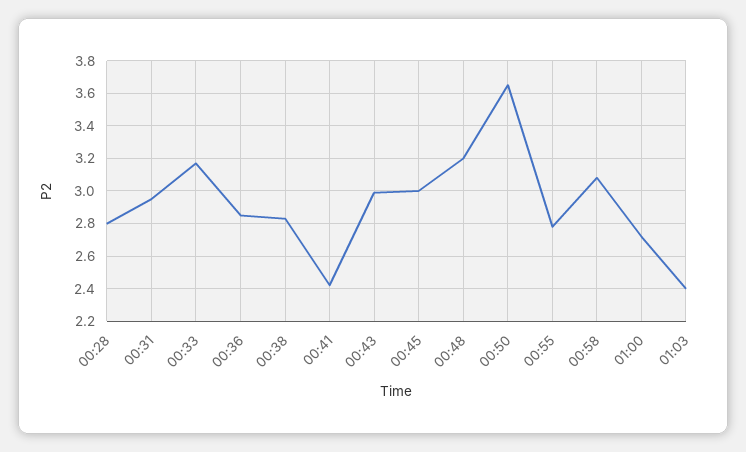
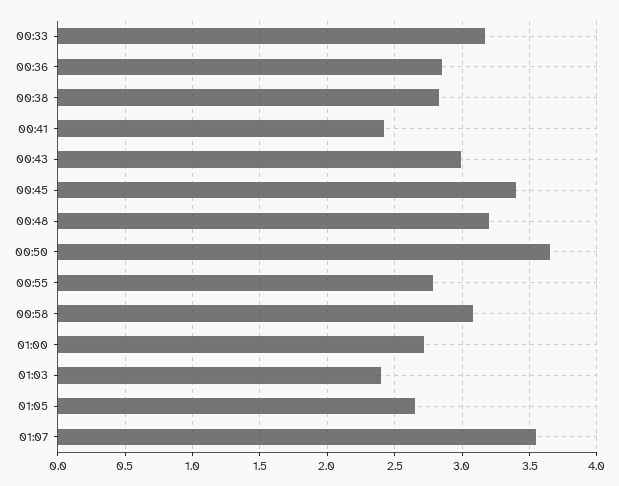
00:28: 2.8 -> none
00:31: 2.95 -> none
00:45: 3 -> 3.4
01:05: none -> 2.65
01:07: none -> 3.55

